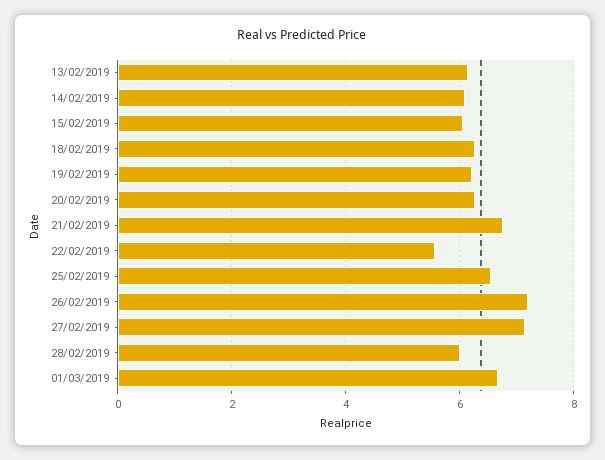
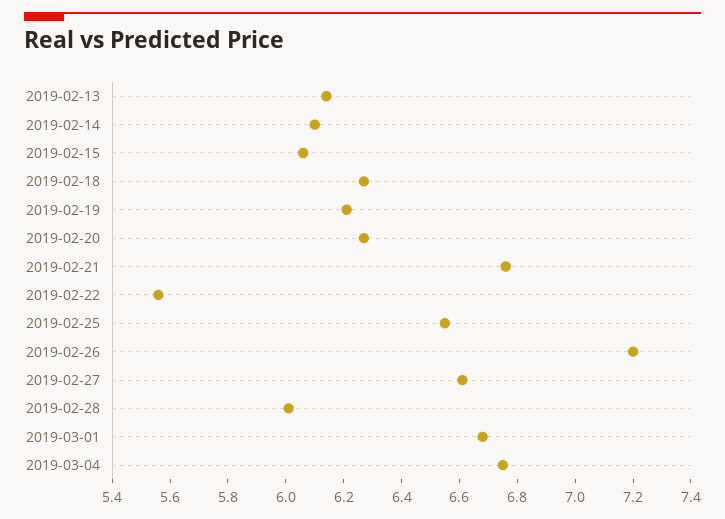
27/02/2019: 7.2 -> 6.6
2019-03-04: none -> 6.75

